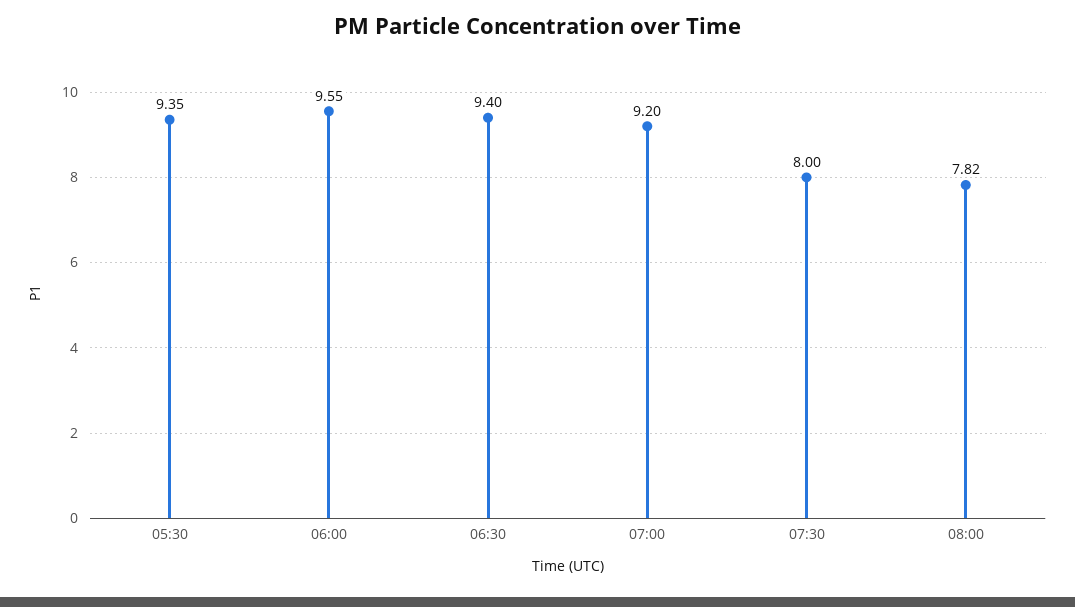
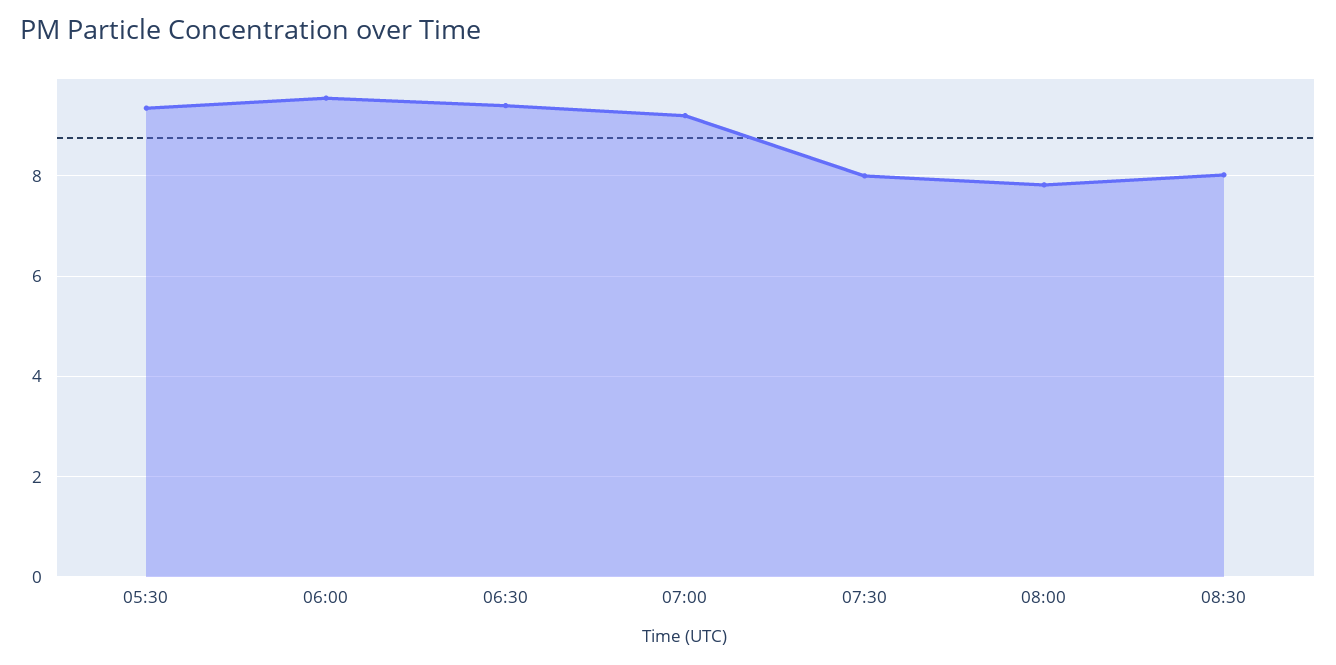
08:30: none -> 8

